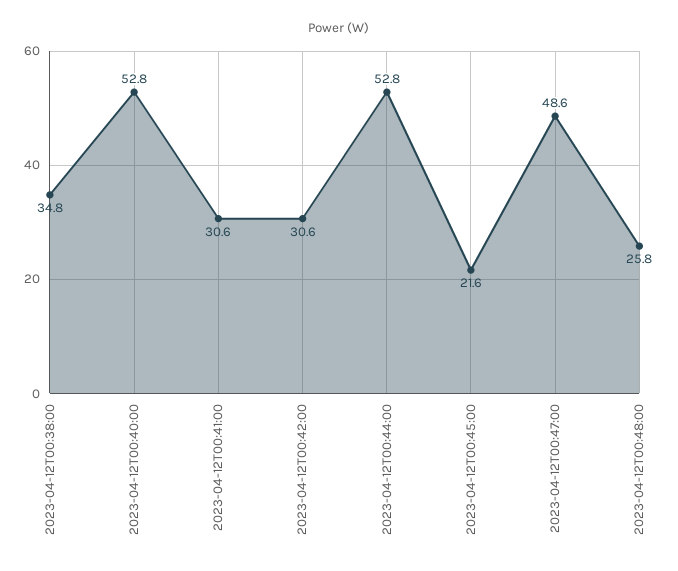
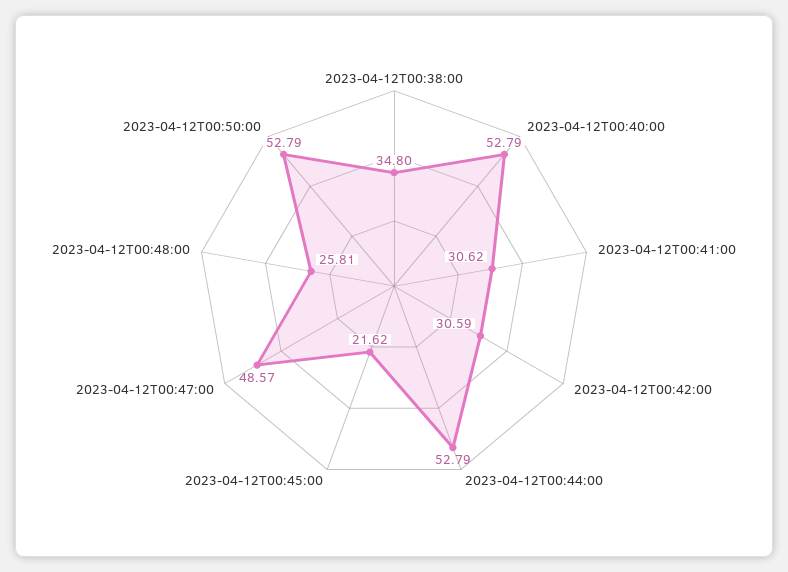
2023-04-12T00:50:00: none -> 52.79

